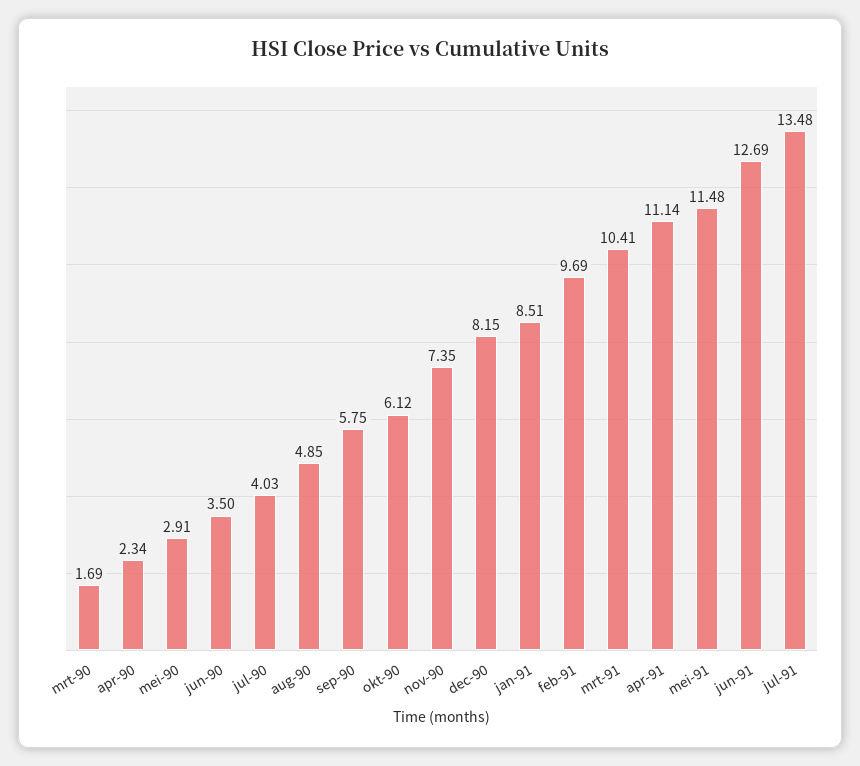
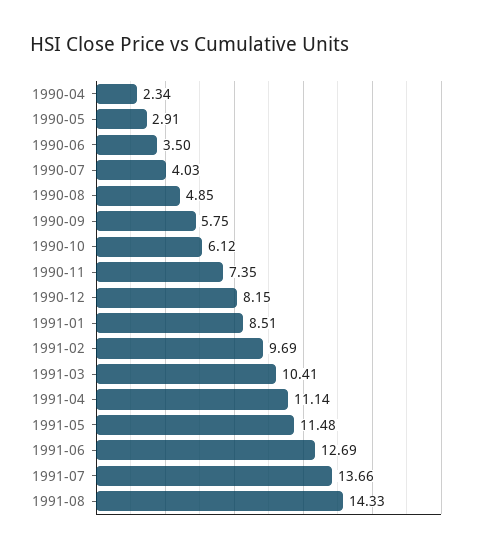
mrt-90: 1.69 -> none
jul-91: 13.48 -> 13.66
1991-08: none -> 14.33

